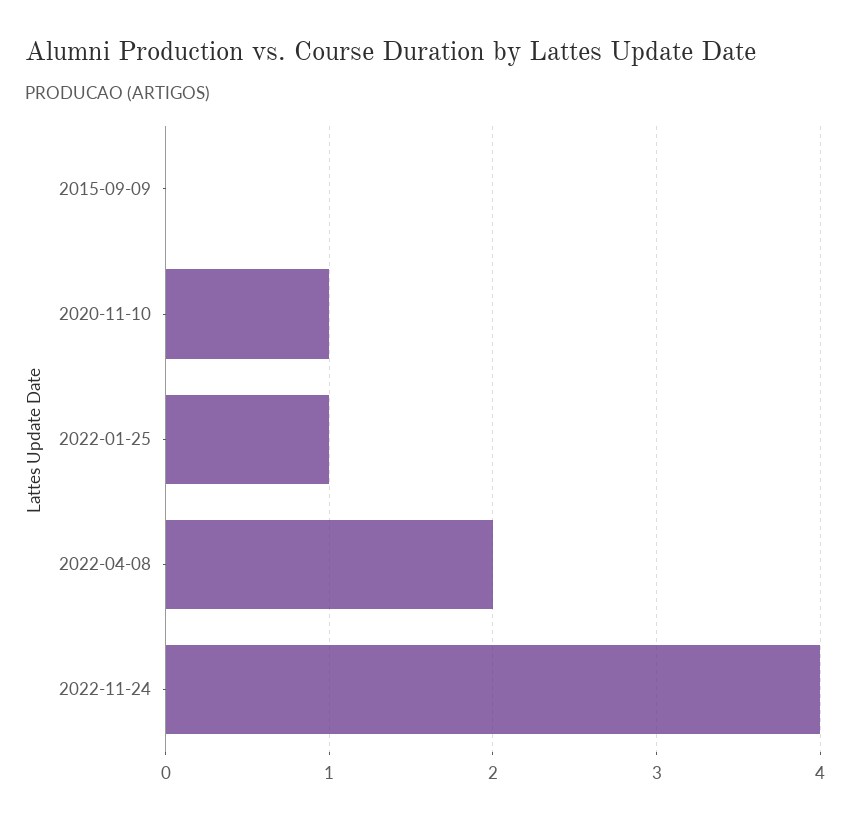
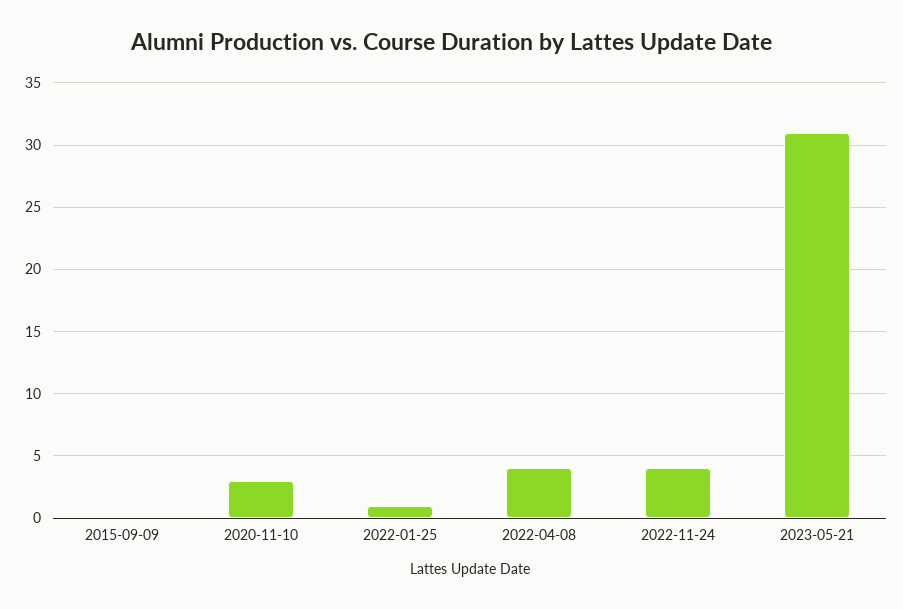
2020-11-10: 1 -> 3
2022-04-08: 2 -> 4
2023-05-21: none -> 31

